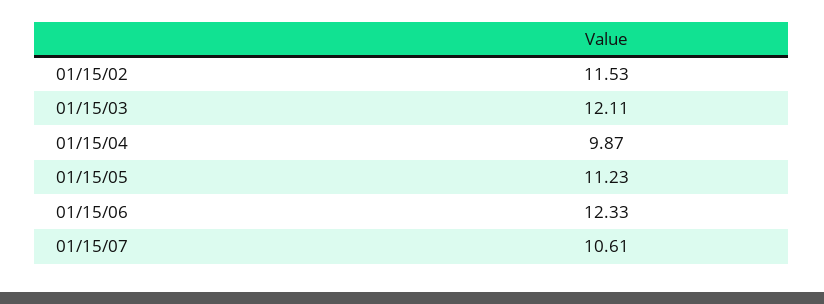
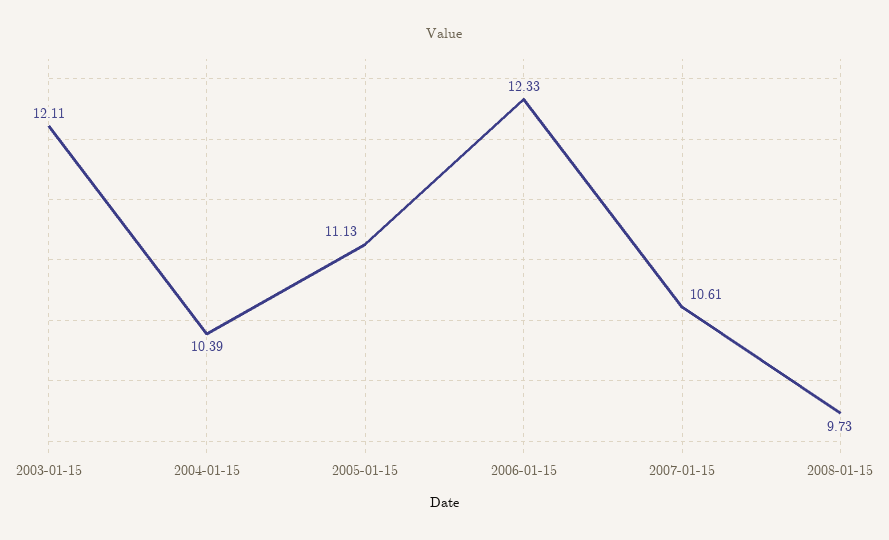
01/15/02: 11.53 -> none
01/15/04: 9.87 -> 10.39
01/15/05: 11.23 -> 11.13
2008-01-15: none -> 9.73

